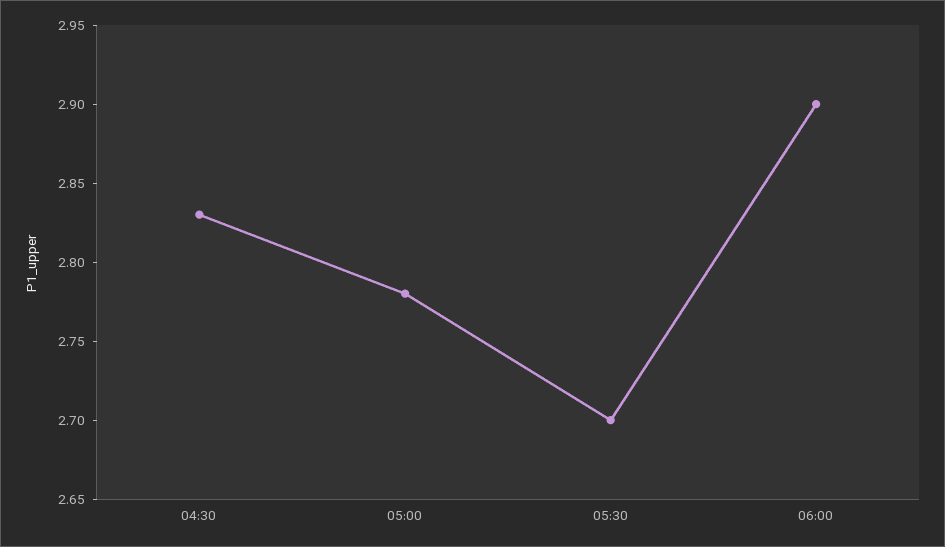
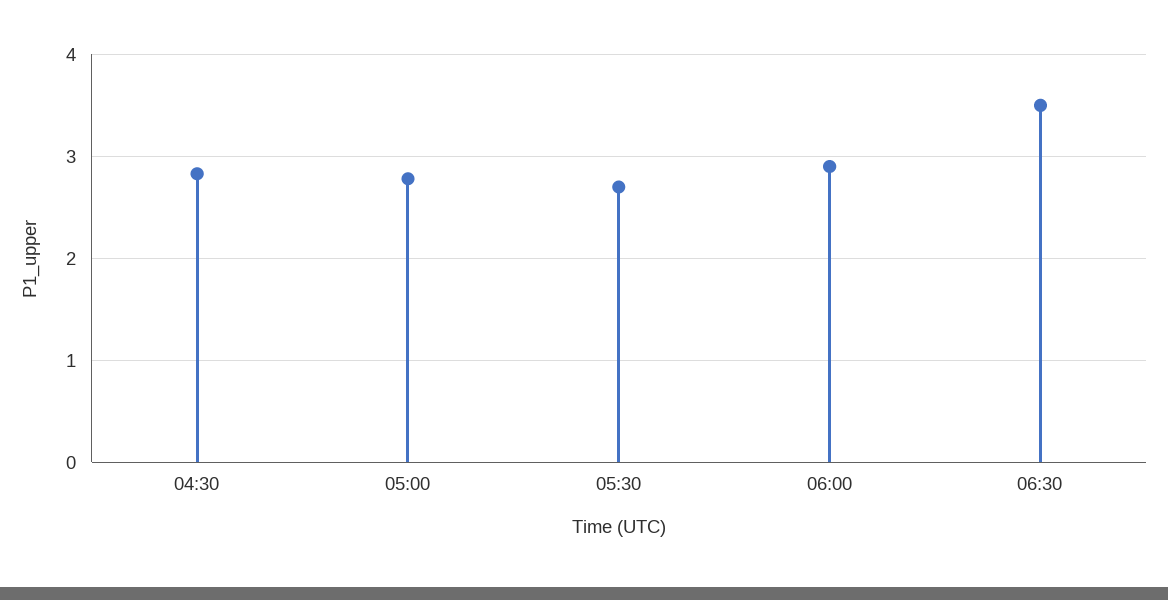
06:30: none -> 3.5

